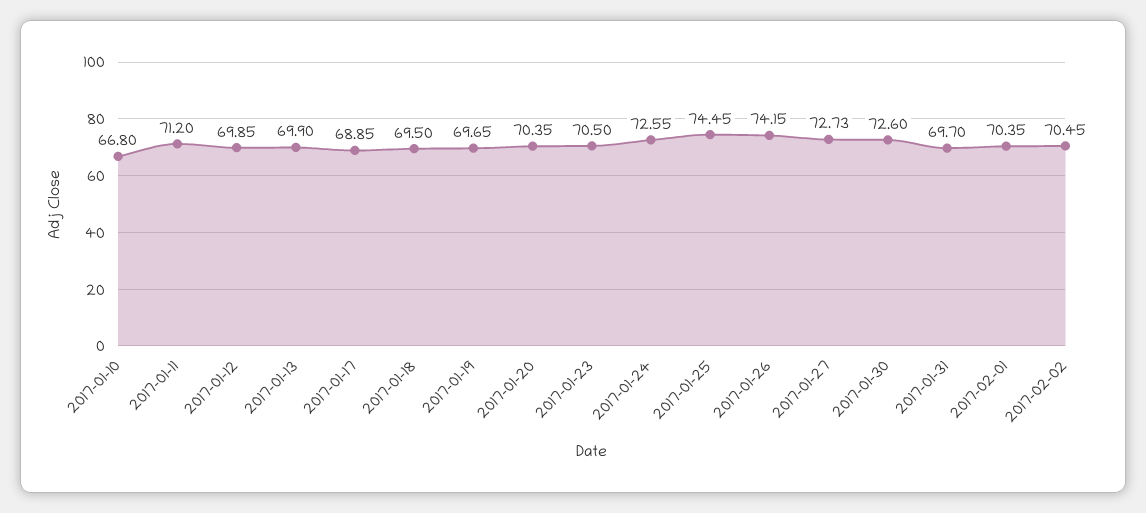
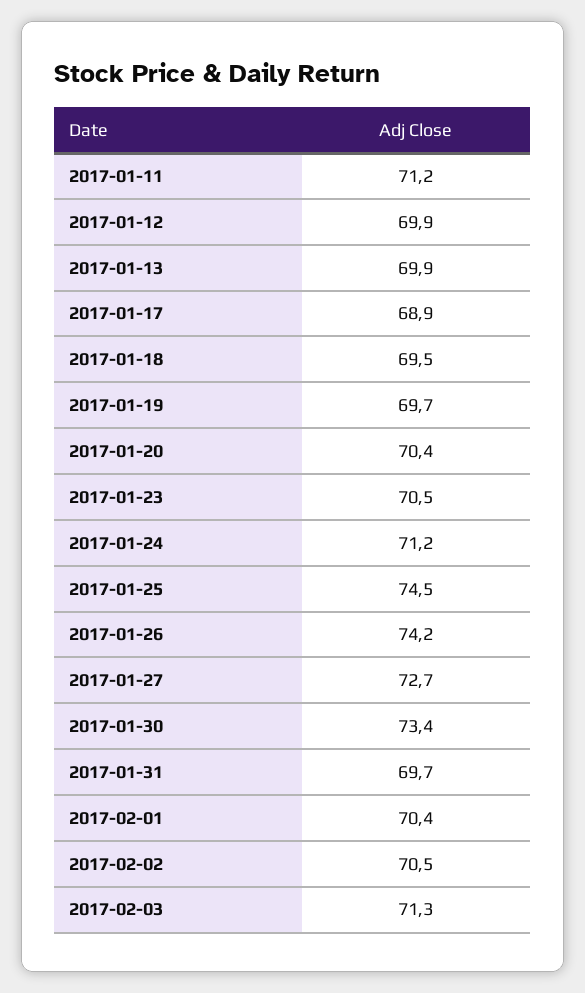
2017-01-10: 66.8 -> none
2017-01-24: 72.55 -> 71.2
2017-01-30: 72.6 -> 73.4
2017-02-03: none -> 71.3

